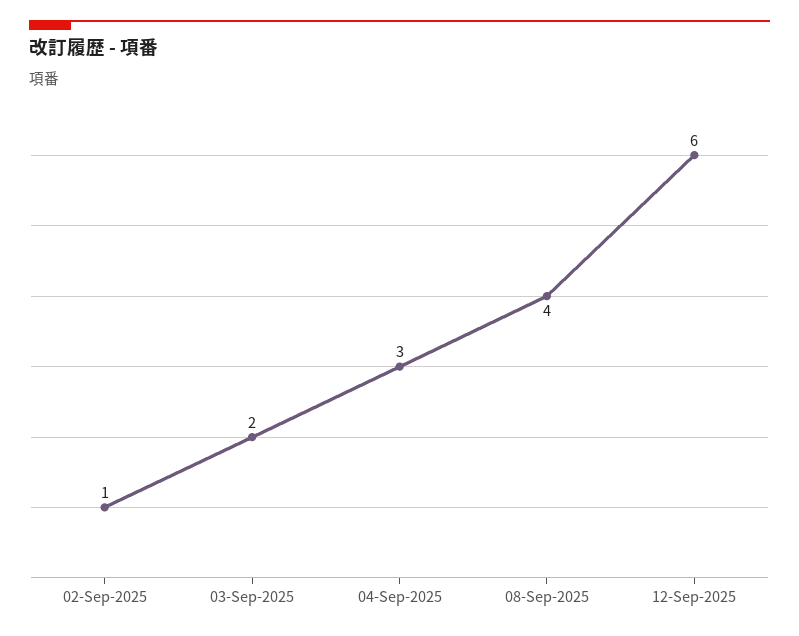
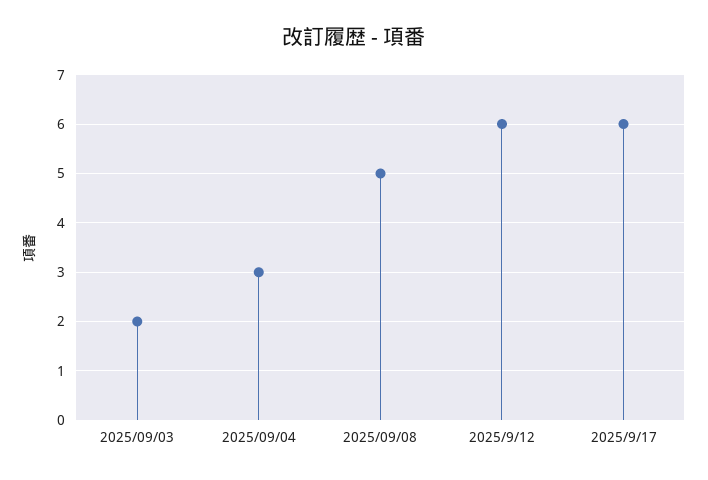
02-Sep-2025: 1 -> none
08-Sep-2025: 4 -> 5
2025/9/17: none -> 6

